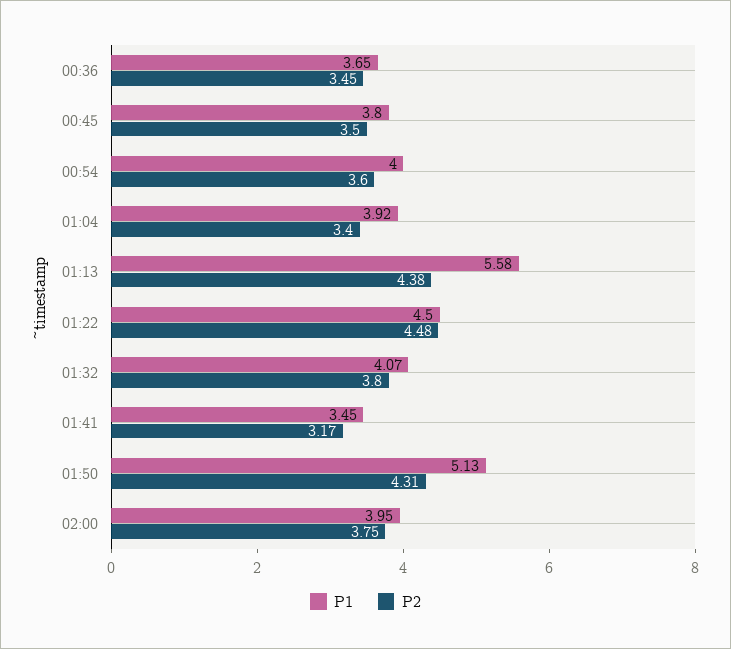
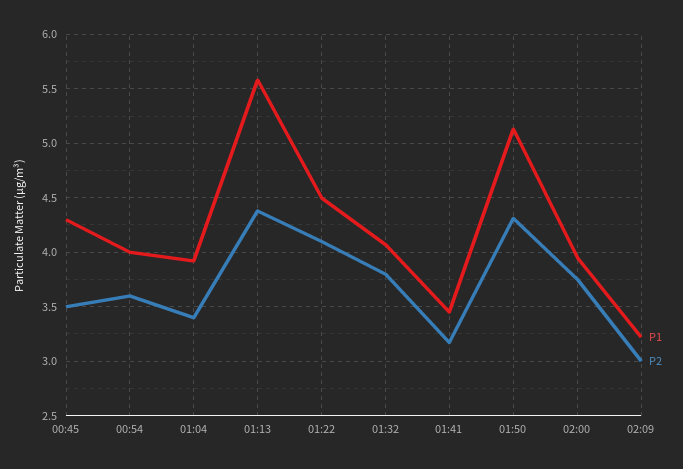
P1, 00:36: 3.65 -> none
P2, 00:36: 3.45 -> none
P1, 00:45: 3.8 -> 4.3
P2, 01:22: 4.48 -> 4.1
P1, 02:09: none -> 3.2
P2, 02:09: none -> 3

